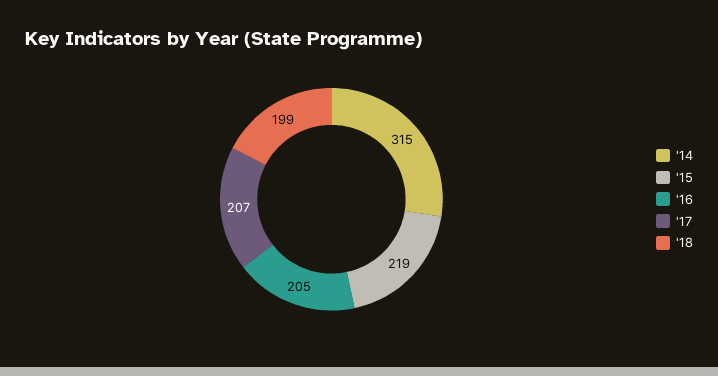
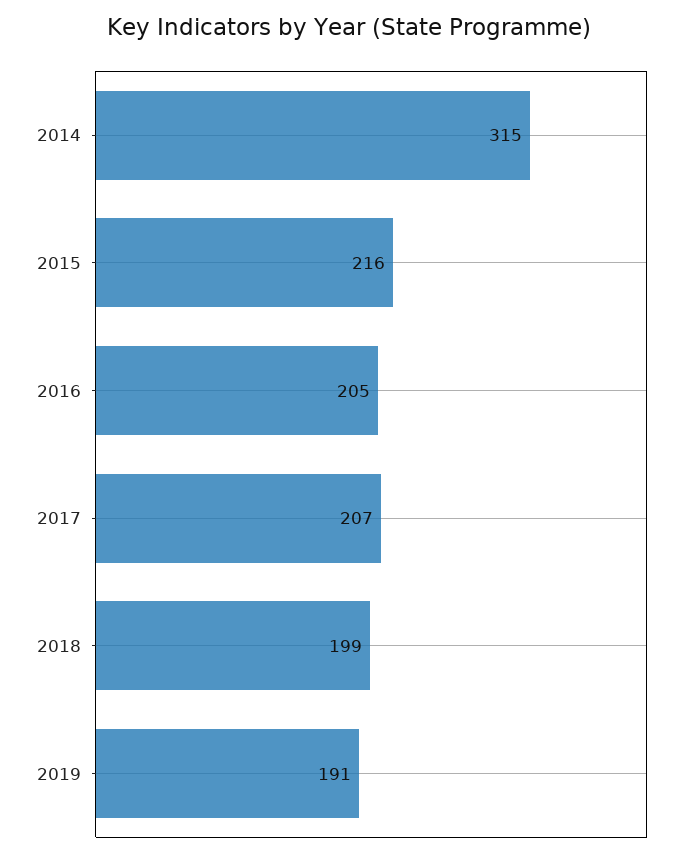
'15: 219 -> 216
2019: none -> 191

